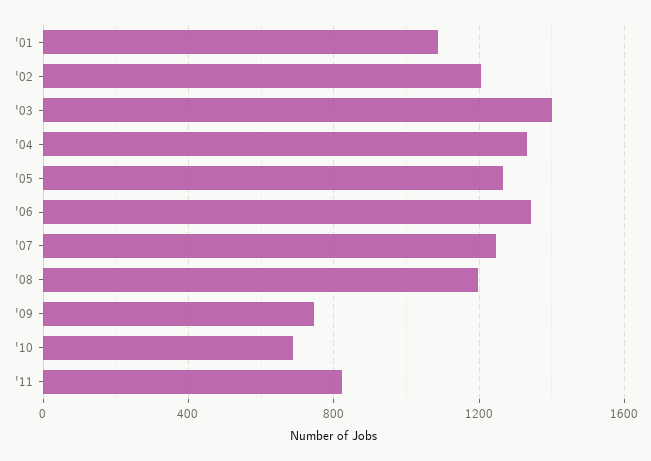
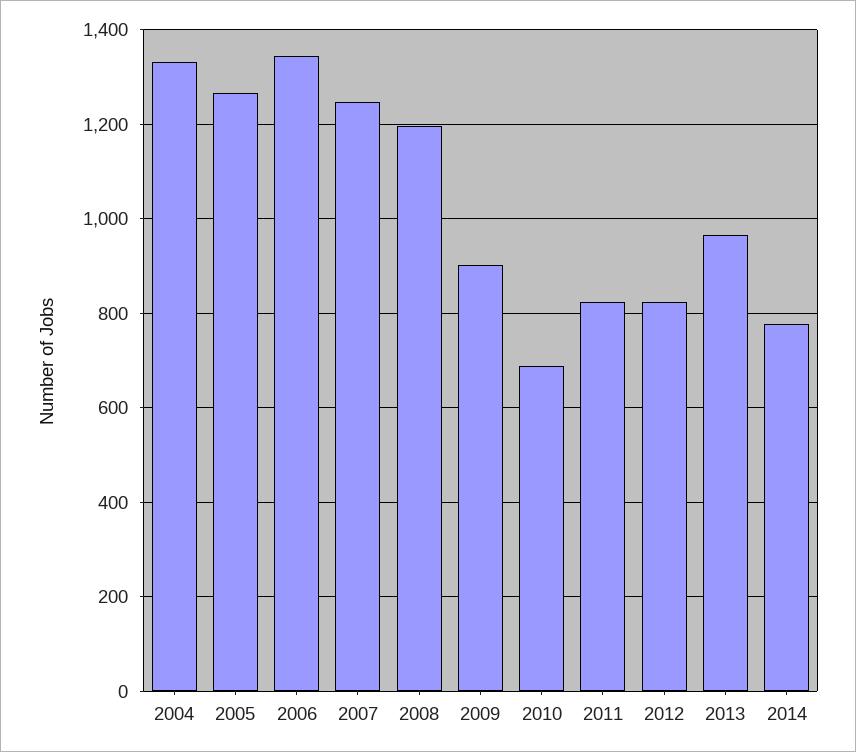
'01: 1100 -> none
'02: 1200 -> none
'03: 1400 -> none
'09: 750 -> 900
2012: none -> 820
2013: none -> 960
2014: none -> 780

